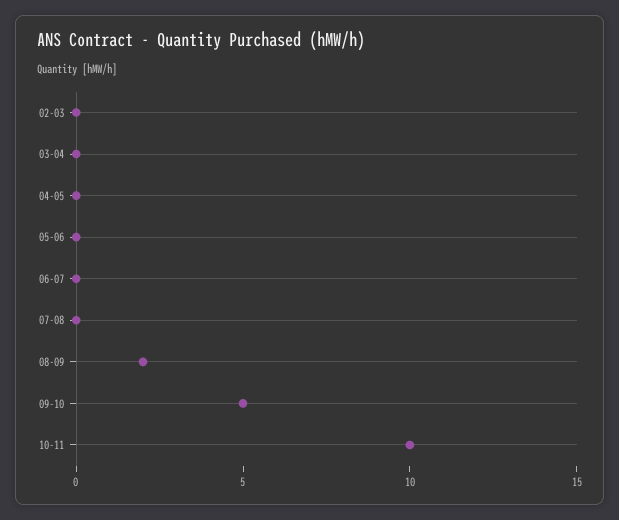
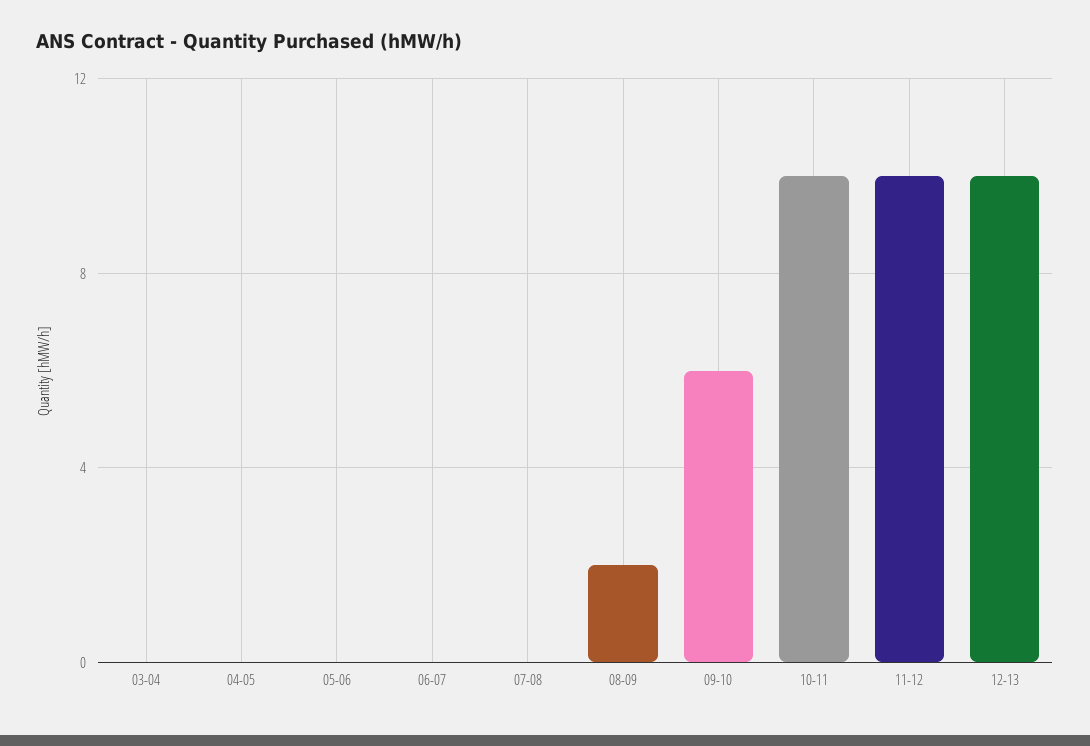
02-03: 0 -> none
09-10: 5 -> 6
11-12: none -> 10
12-13: none -> 10

